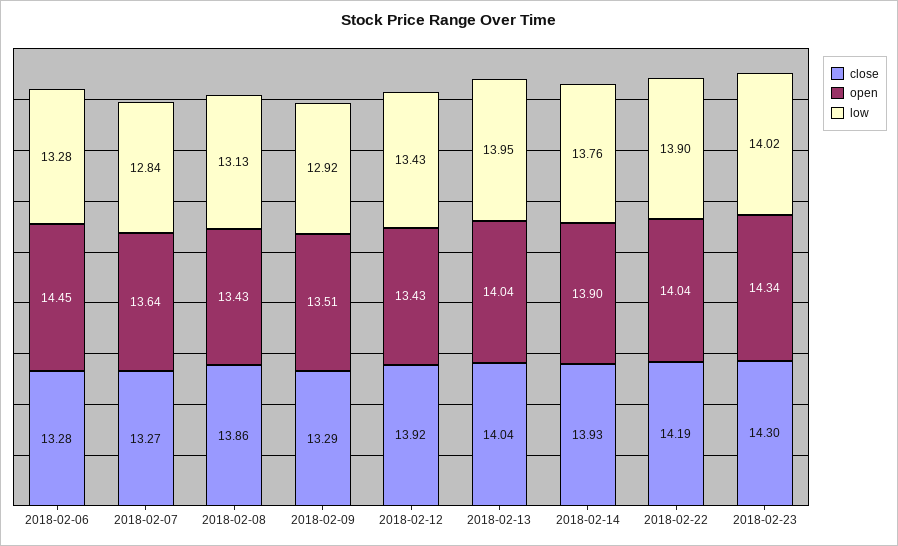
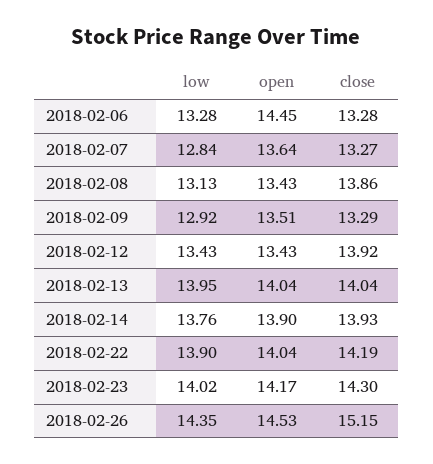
open, 2018-02-23: 14.34 -> 14.17
low, 2018-02-26: none -> 14.35
open, 2018-02-26: none -> 14.53
close, 2018-02-26: none -> 15.15

